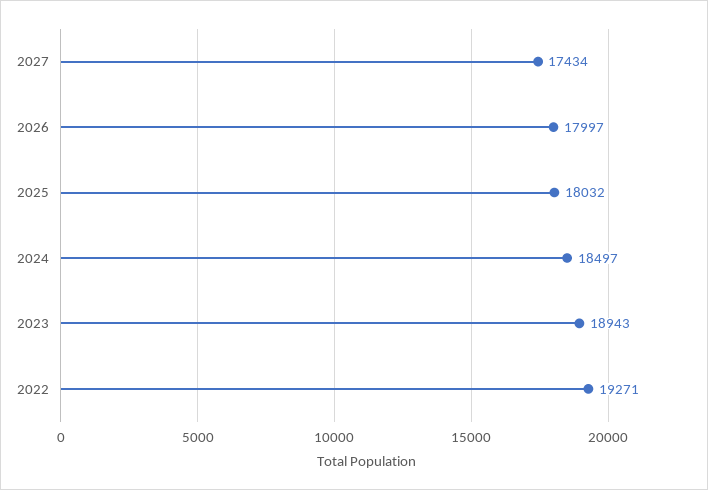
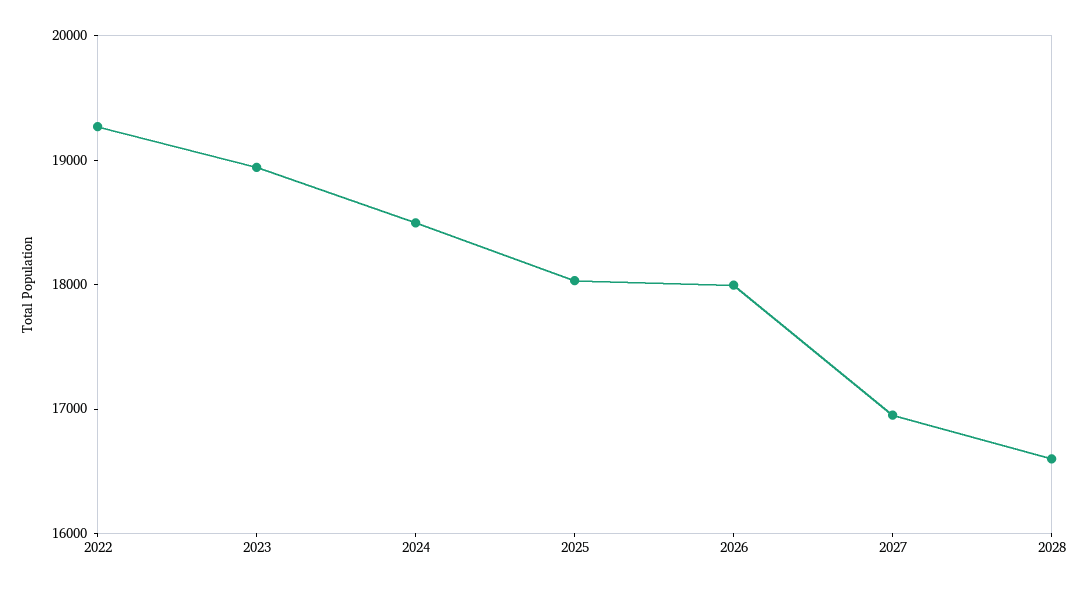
2027: 17434 -> 17000
2028: none -> 16600

